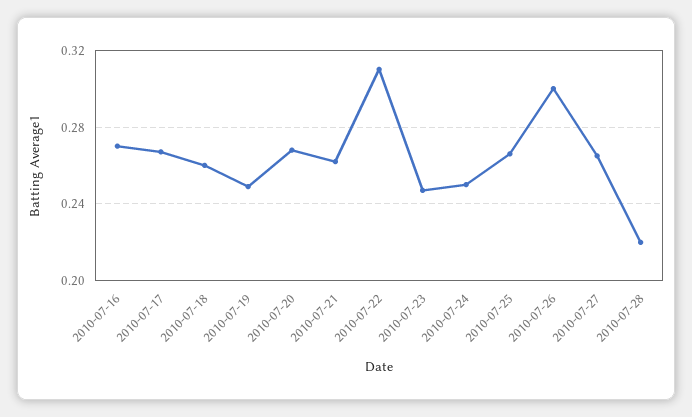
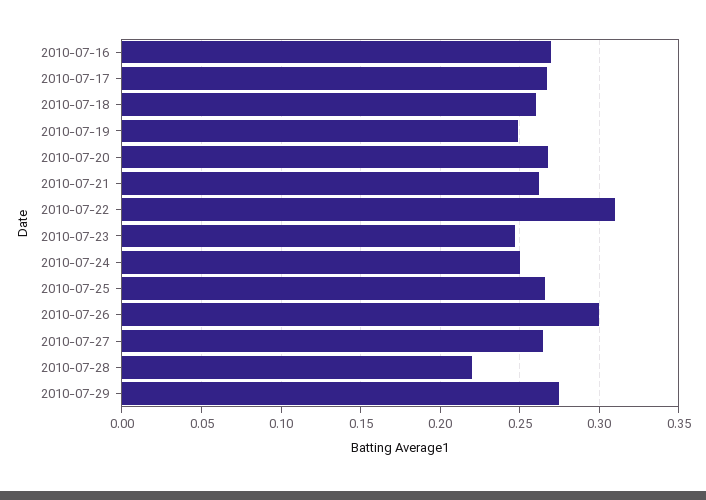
2010-07-29: none -> 0.275

